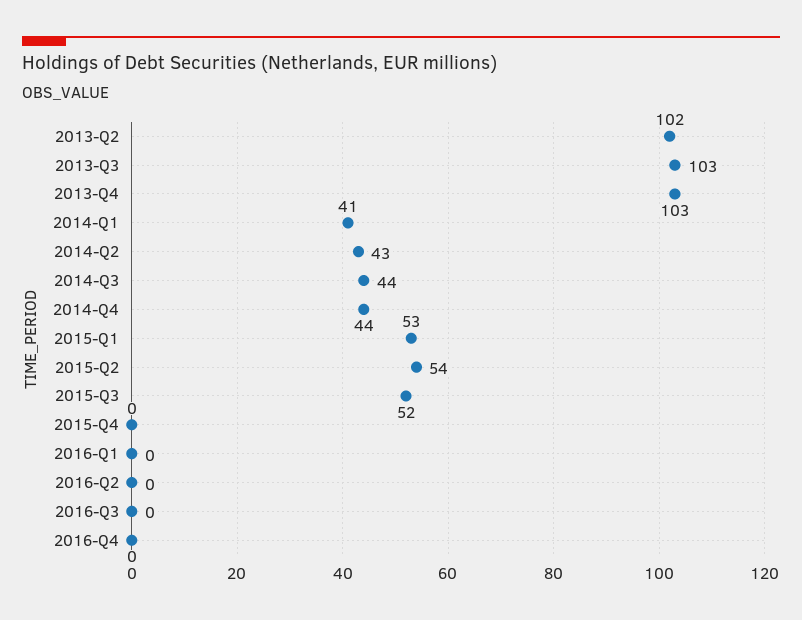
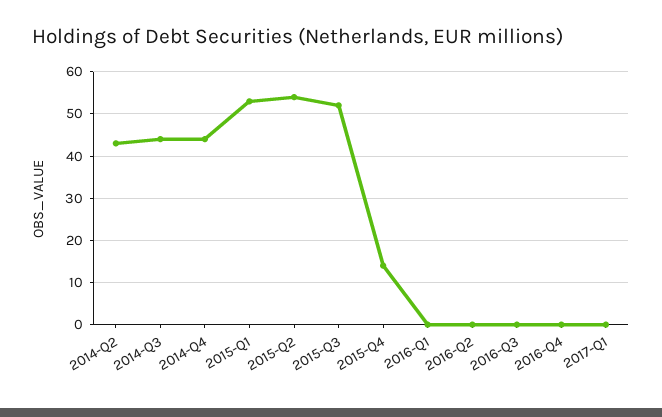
2013-Q2: 102 -> none
2013-Q3: 103 -> none
2013-Q4: 103 -> none
2014-Q1: 41 -> none
2015-Q4: 0 -> 15
2017-Q1: none -> 0

